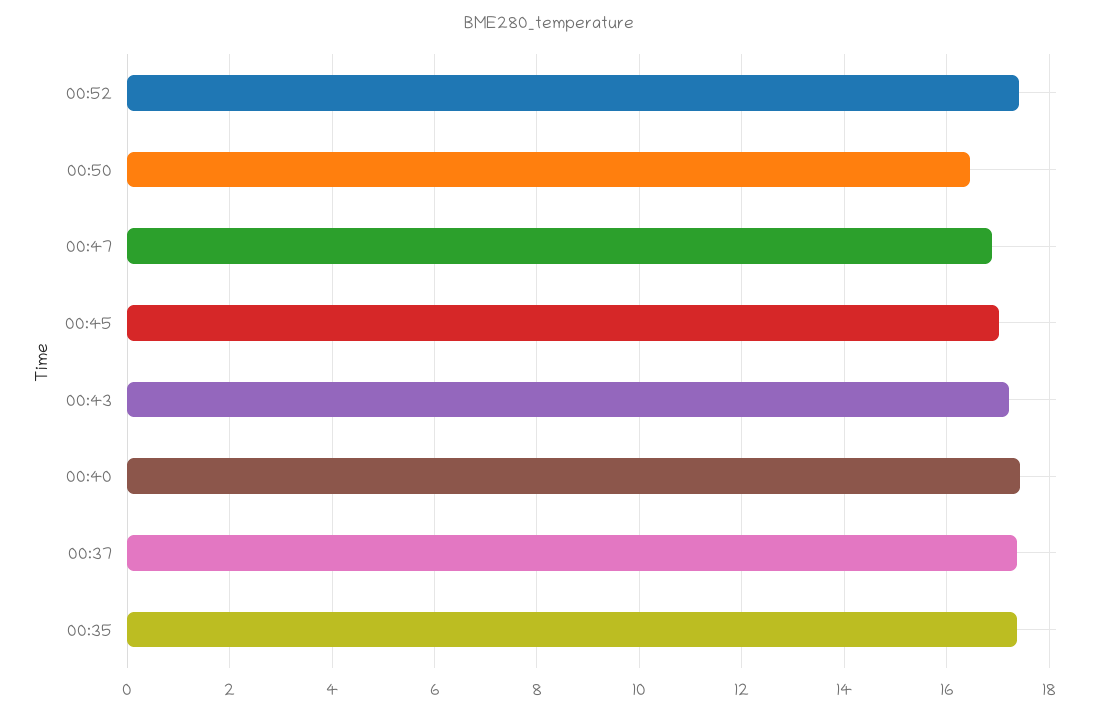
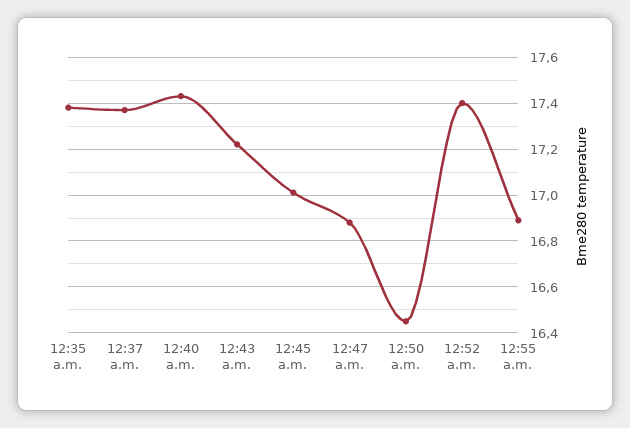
12:55 a.m.: none -> 16.9

